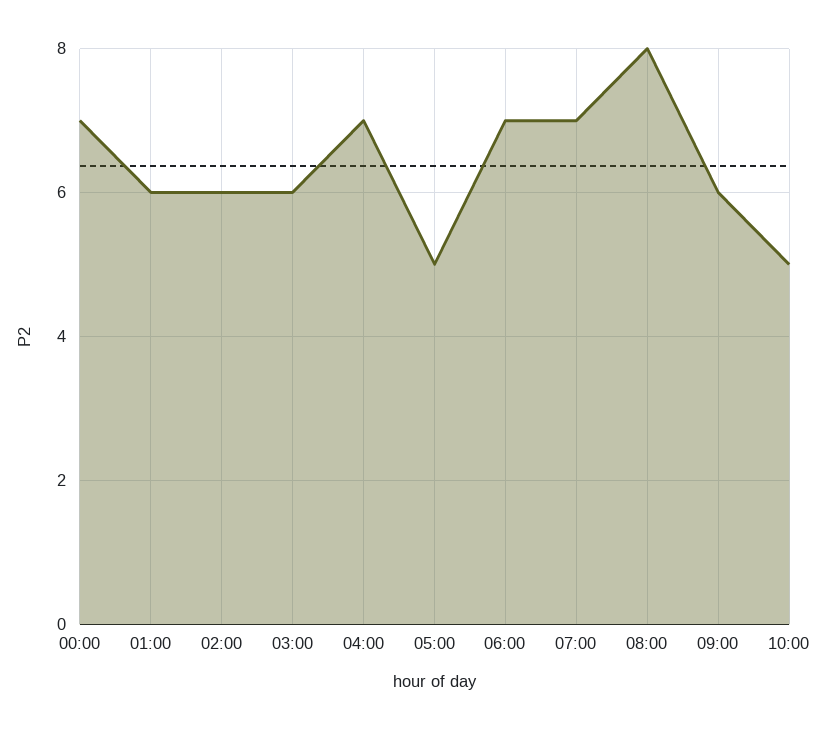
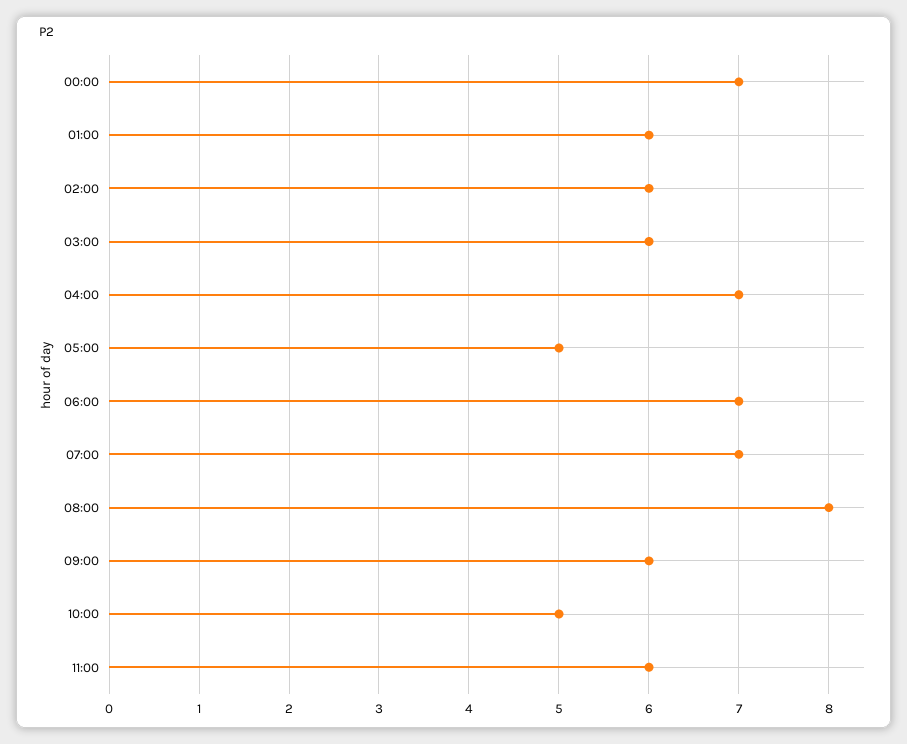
11:00: none -> 6

